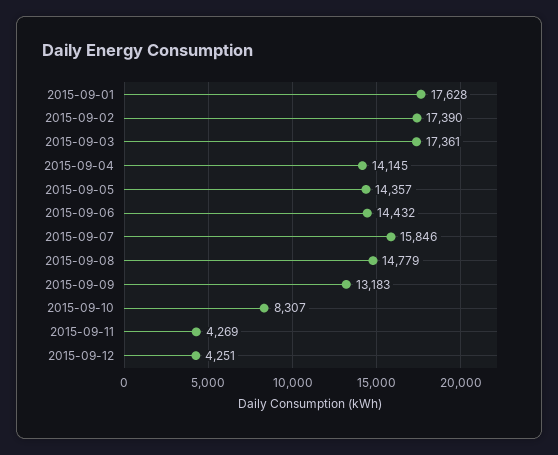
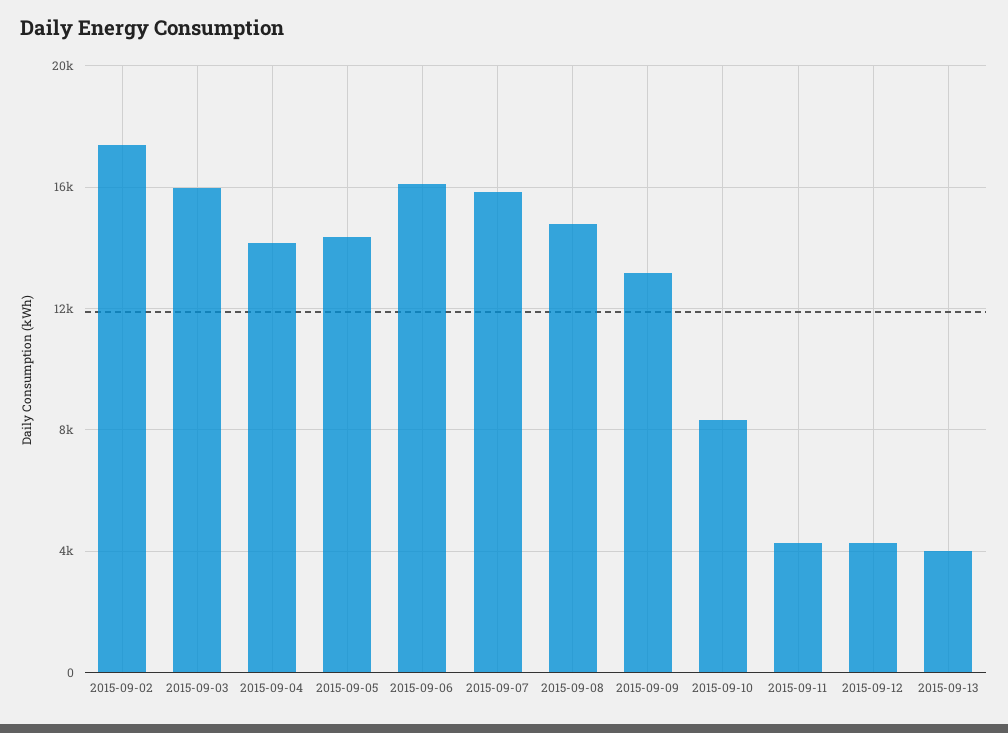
2015-09-01: 17628 -> none
2015-09-03: 17361 -> 16000
2015-09-06: 14432 -> 16000
2015-09-13: none -> 4000

